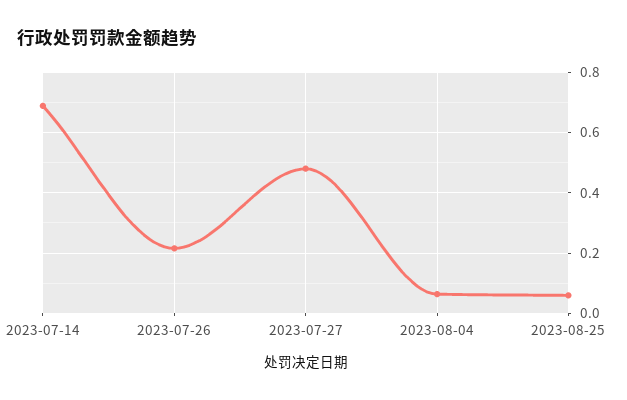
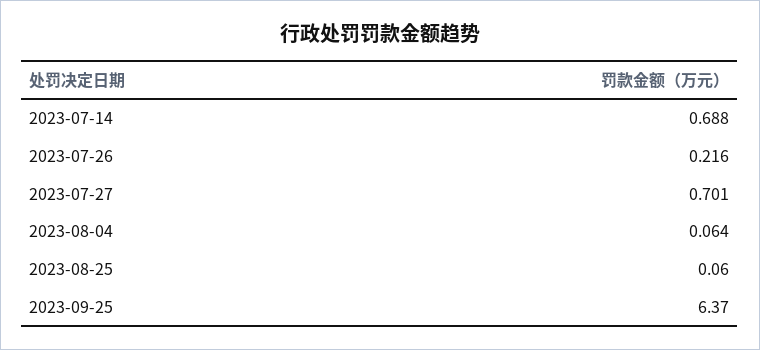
2023-07-27: 0.48 -> 0.701
2023-09-25: none -> 6.37

